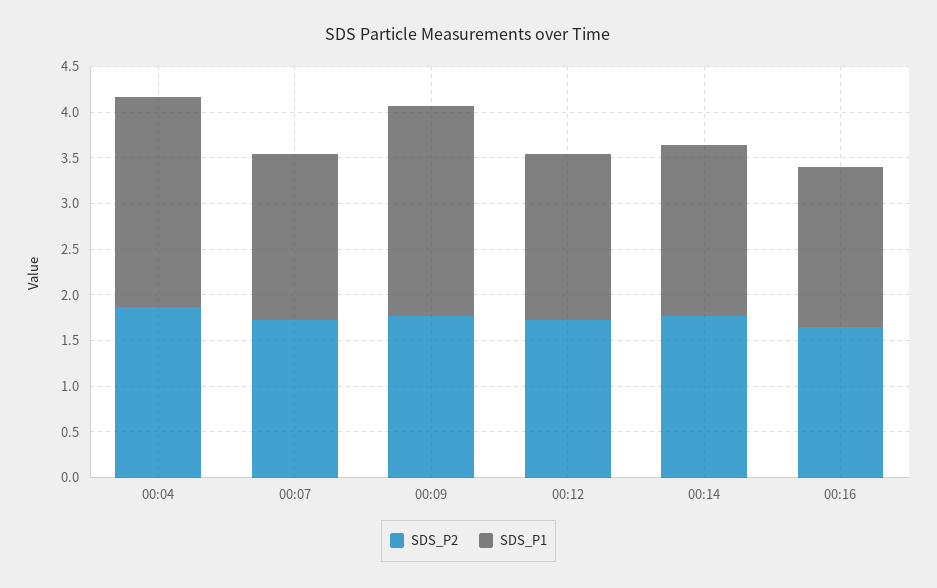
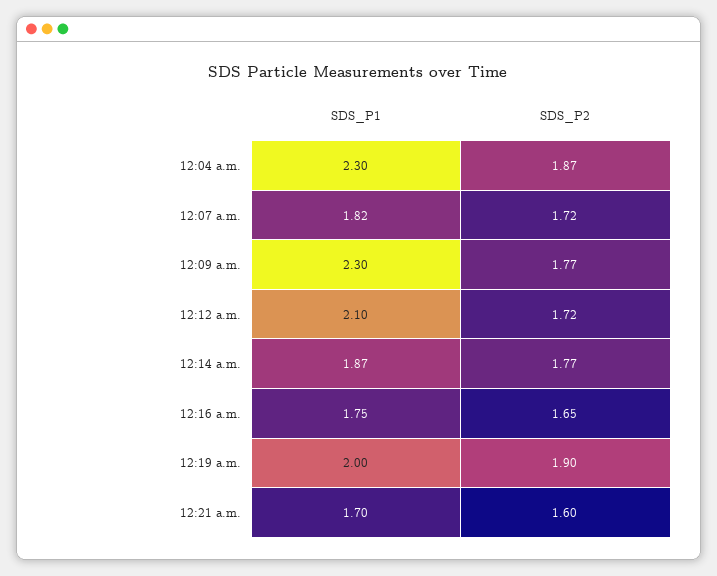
SDS_P1, 00:12: 1.8 -> 2.1
SDS_P1, 12:19 a.m.: none -> 2
SDS_P2, 12:19 a.m.: none -> 1.9
SDS_P1, 12:21 a.m.: none -> 1.7
SDS_P2, 12:21 a.m.: none -> 1.6

